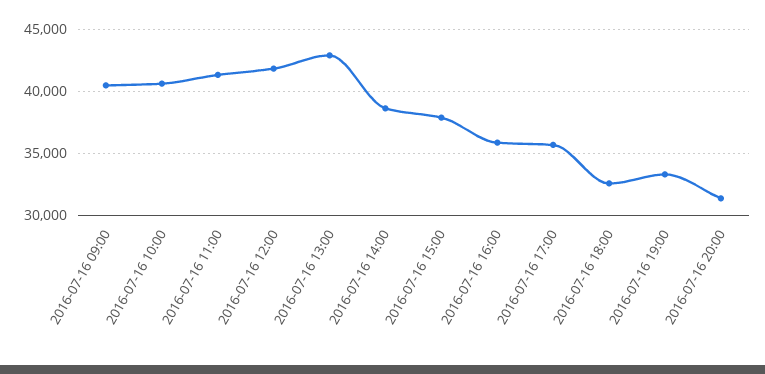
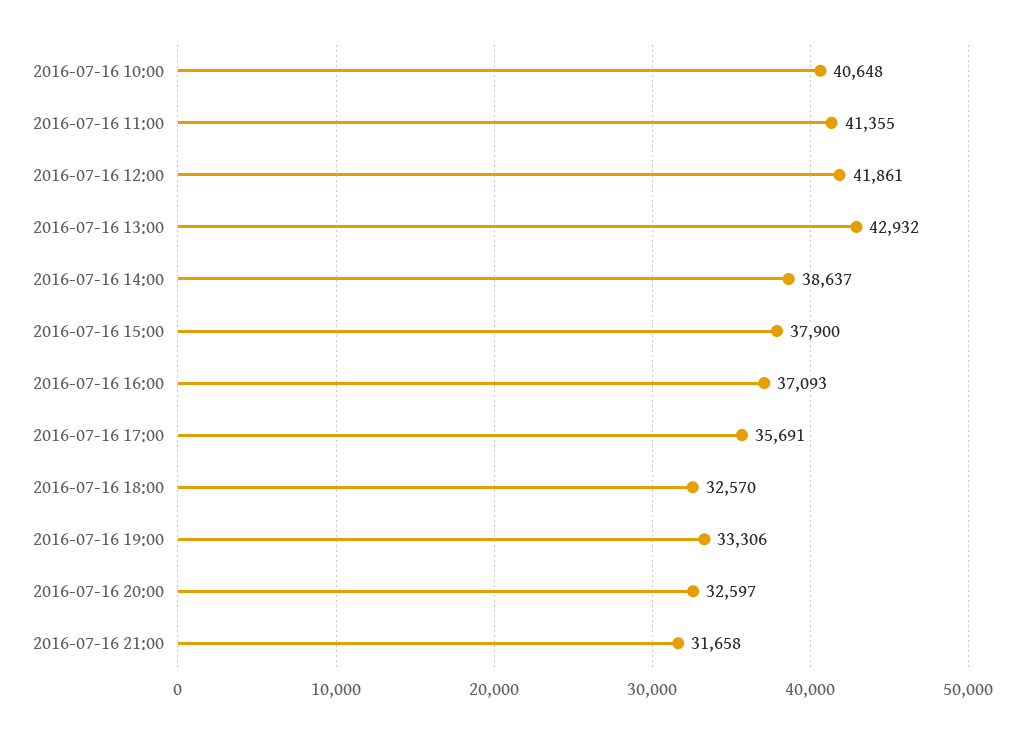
2016-07-16 09:00: 40500 -> none
2016-07-16 16:00: 36000 -> 37093
2016-07-16 20:00: 31500 -> 32597
2016-07-16 21:00: none -> 31658

